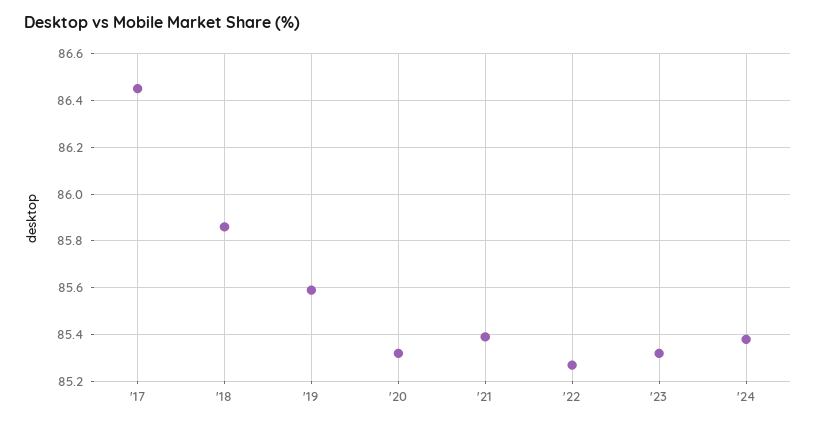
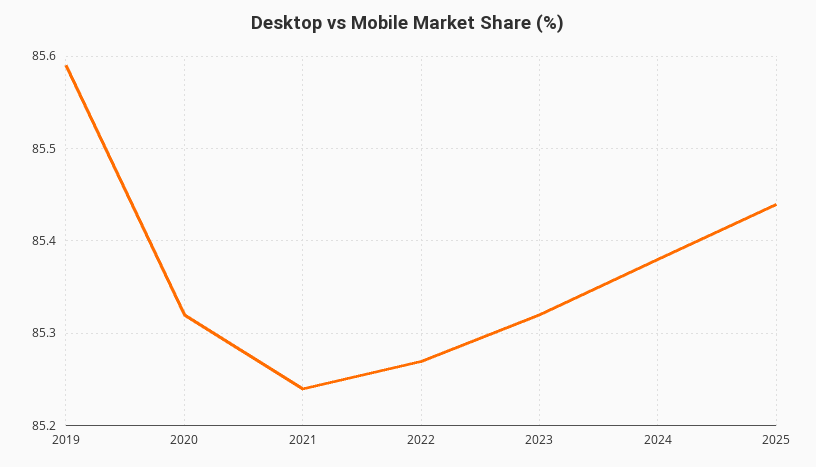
'17: 86.45 -> none
'18: 85.85 -> none
'21: 85.4 -> 85.24
2025: none -> 85.44

